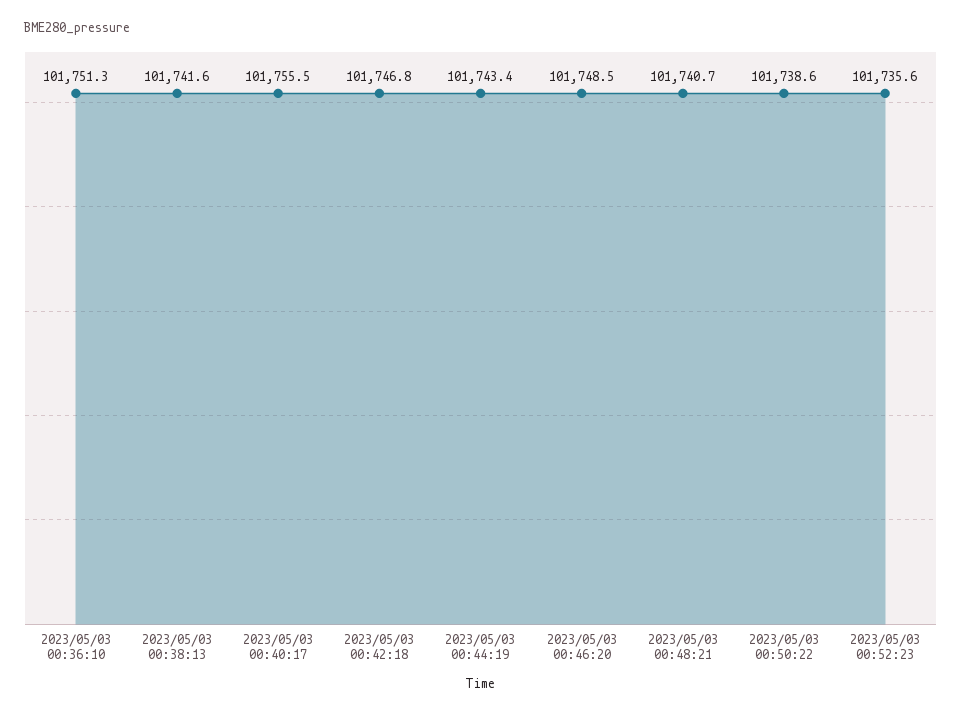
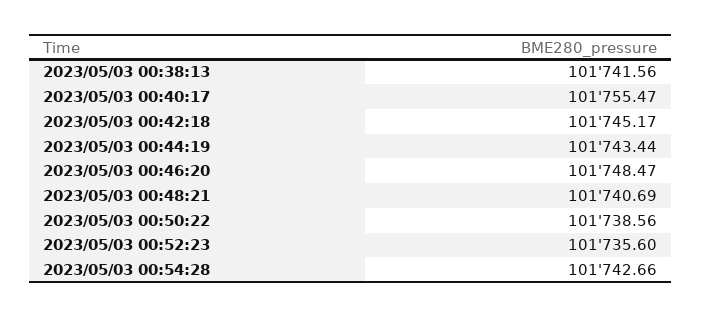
2023/05/03 00:36:10: 101751.3 -> none
2023/05/03 00:42:18: 101746.8 -> 101745.17
2023/05/03 00:54:28: none -> 101742.66

